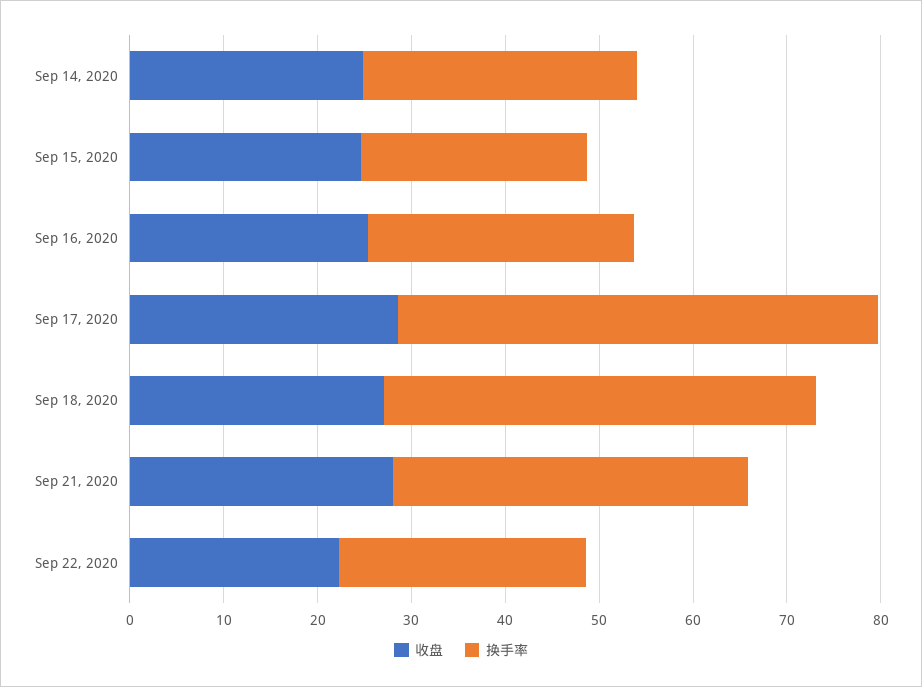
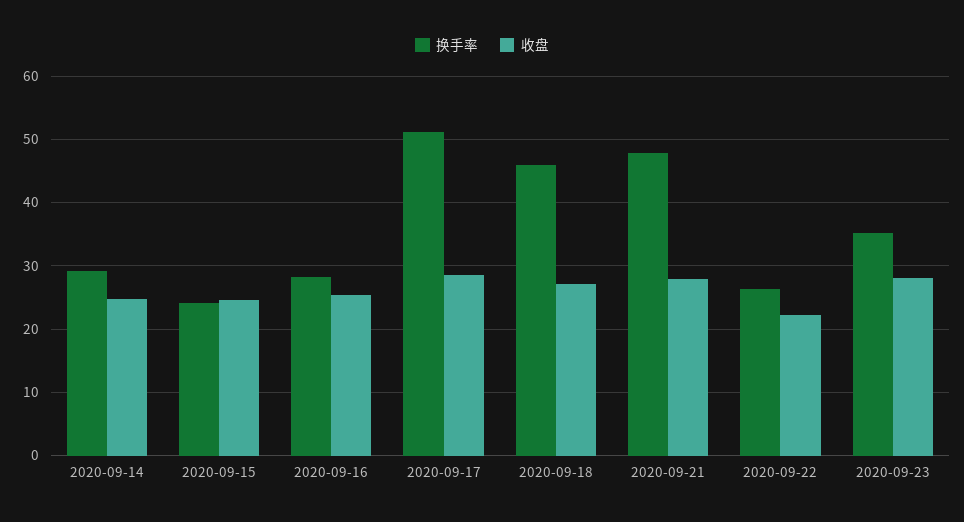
换手率, Sep 21, 2020: 38 -> 48
换手率, 2020-09-23: none -> 35
收盘, 2020-09-23: none -> 28

